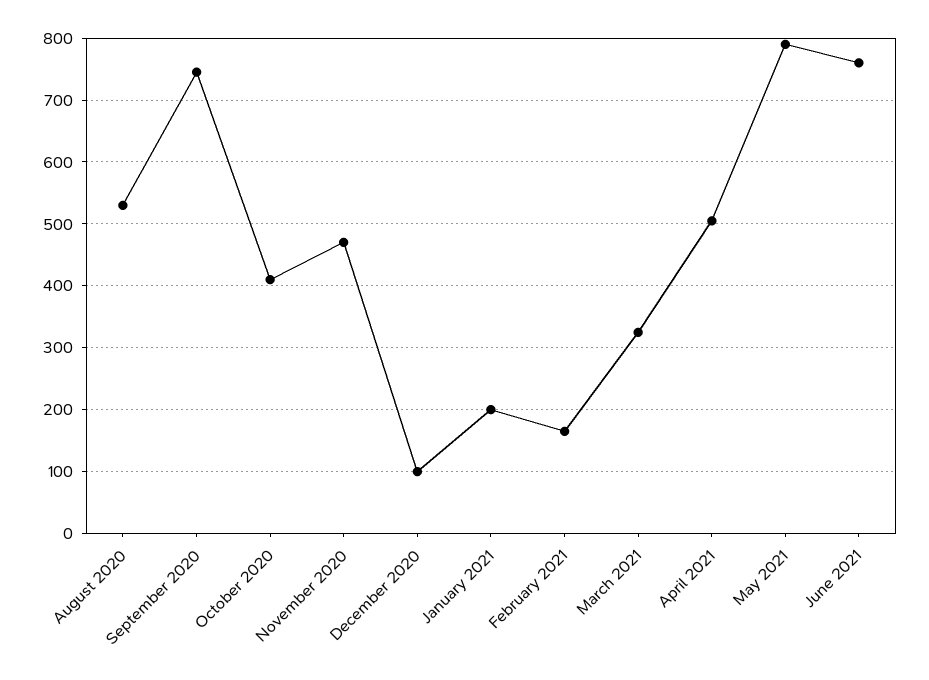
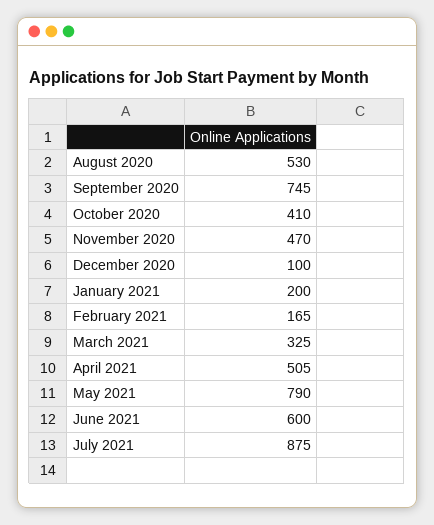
June 2021: 760 -> 600
July 2021: none -> 875

